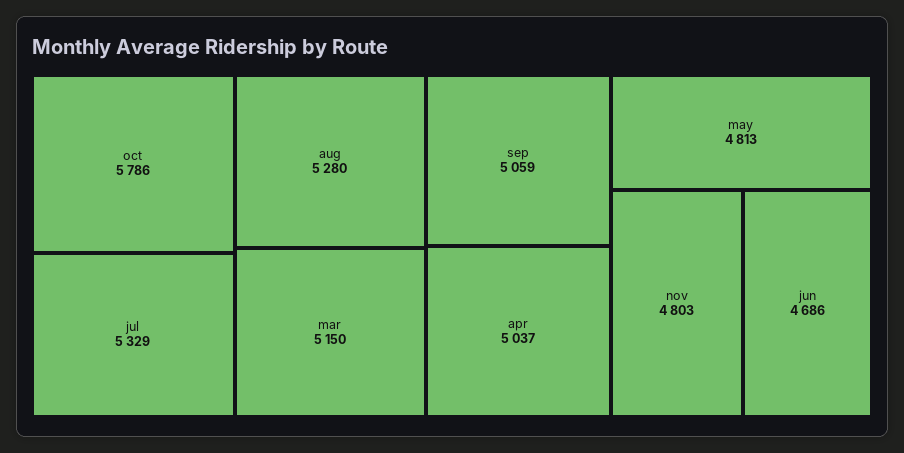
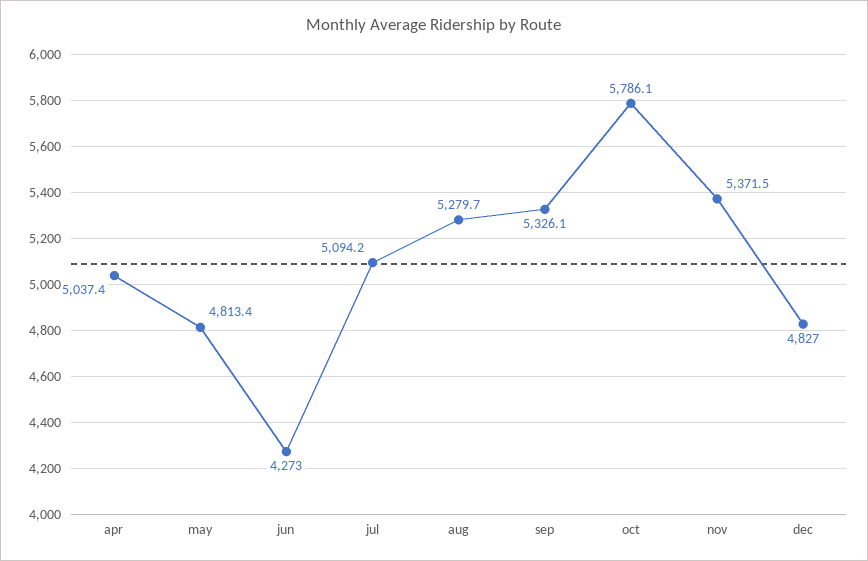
jul: 5329 -> 5094.2
mar: 5150 -> none
sep: 5059 -> 5326.1
nov: 4803 -> 5371.5
jun: 4686 -> 4273
dec: none -> 4827

